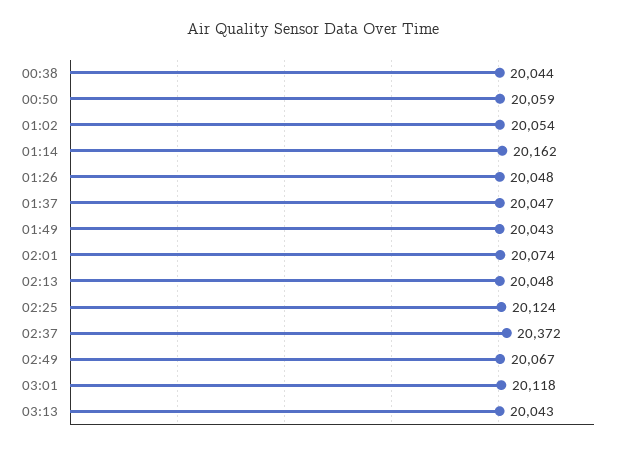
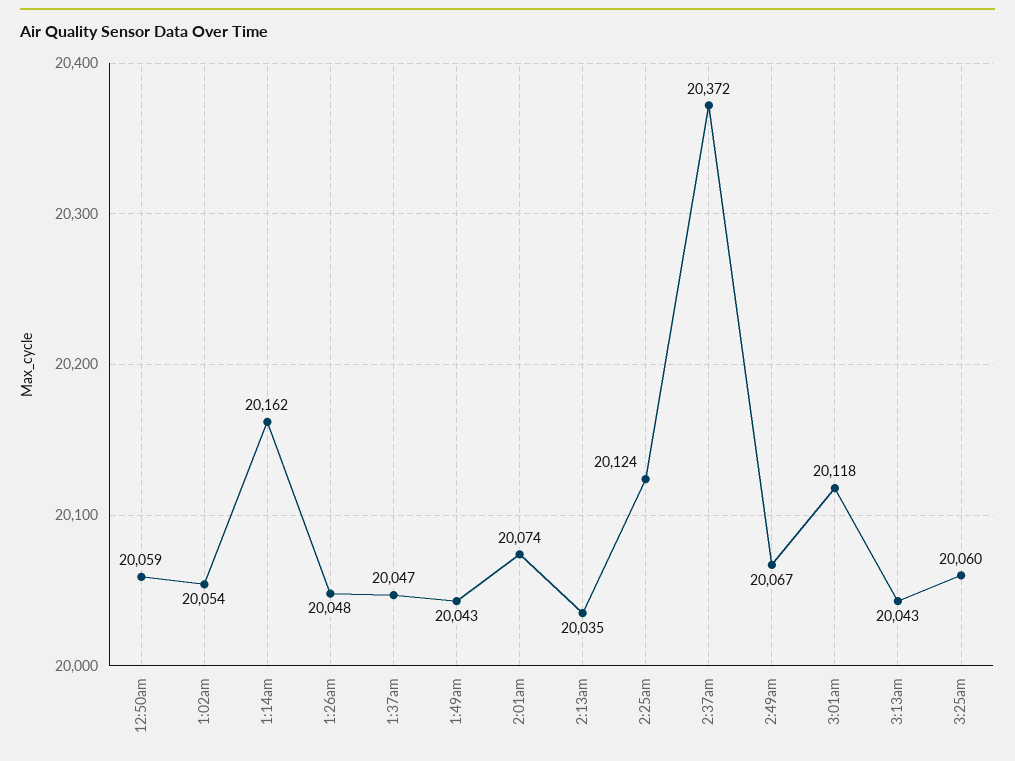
00:38: 20044 -> none
02:13: 20048 -> 20035
3:25am: none -> 20060

